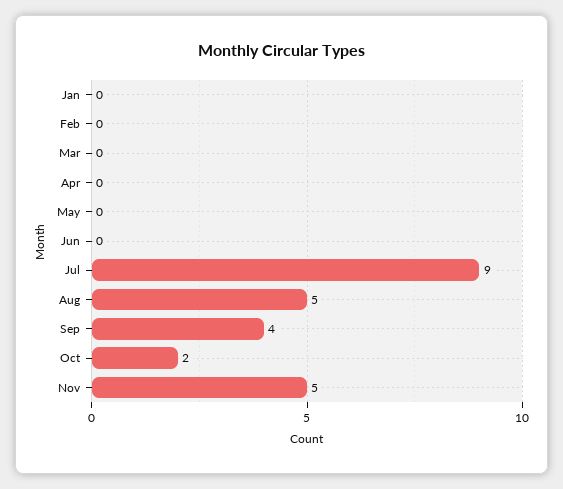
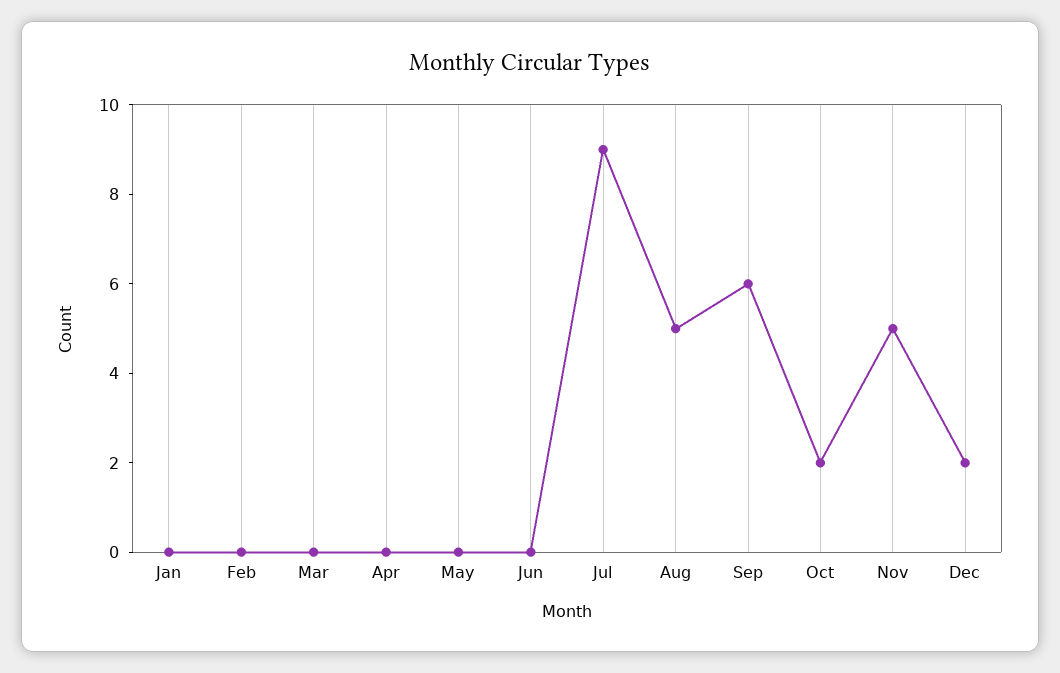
Sep: 4 -> 6
Dec: none -> 2

